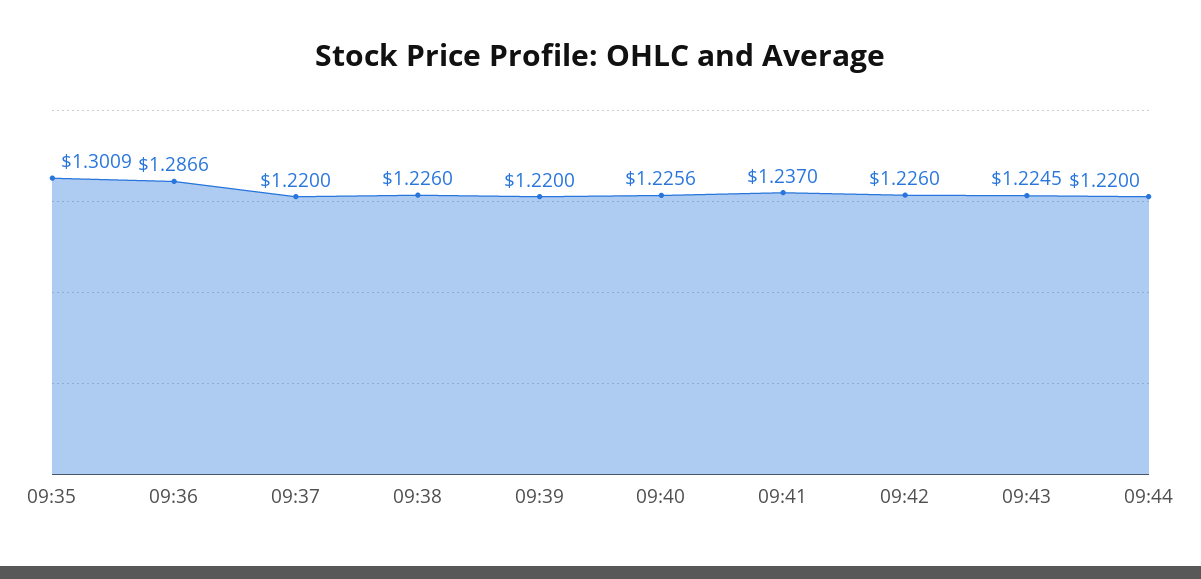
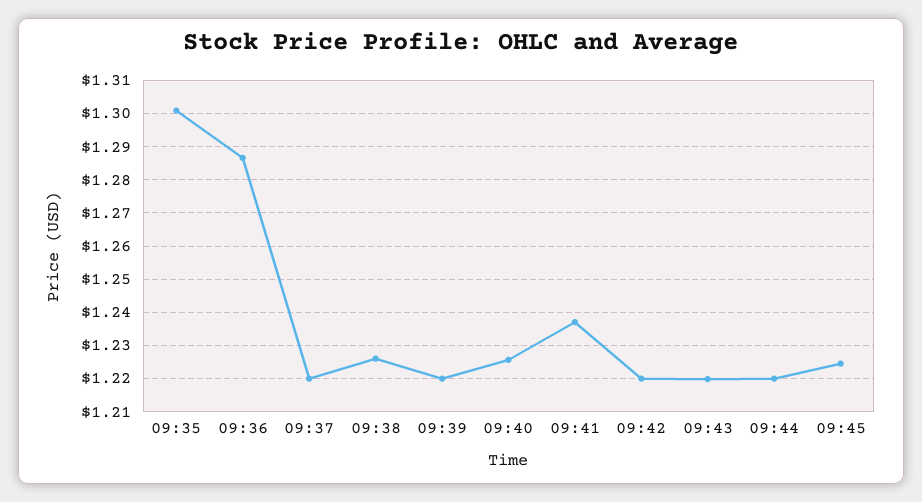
09:42: 1.226 -> 1.22
09:43: 1.2245 -> 1.22
09:45: none -> 1.224

